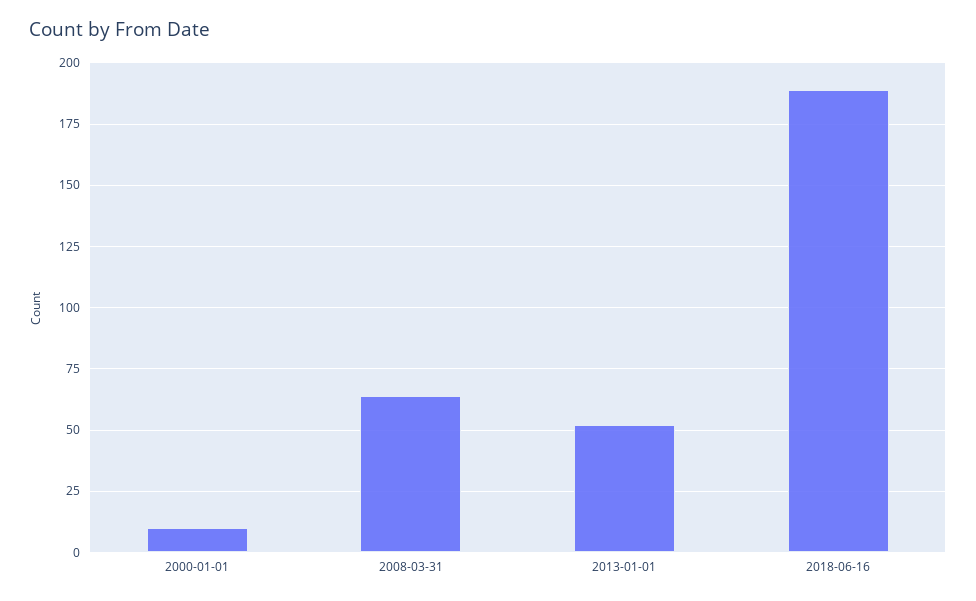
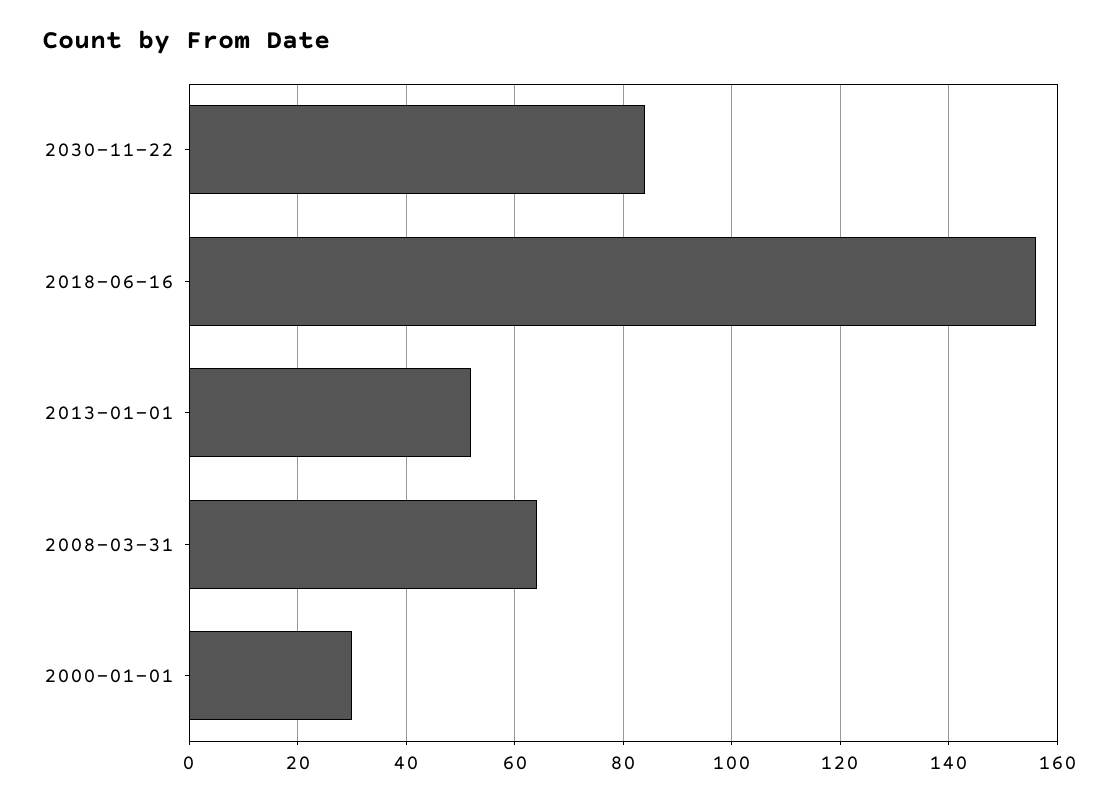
2000-01-01: 10 -> 30
2018-06-16: 190 -> 155
2030-11-22: none -> 85

